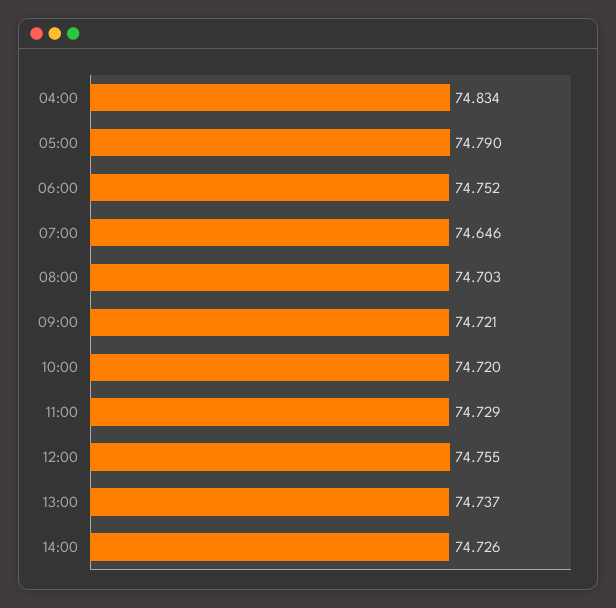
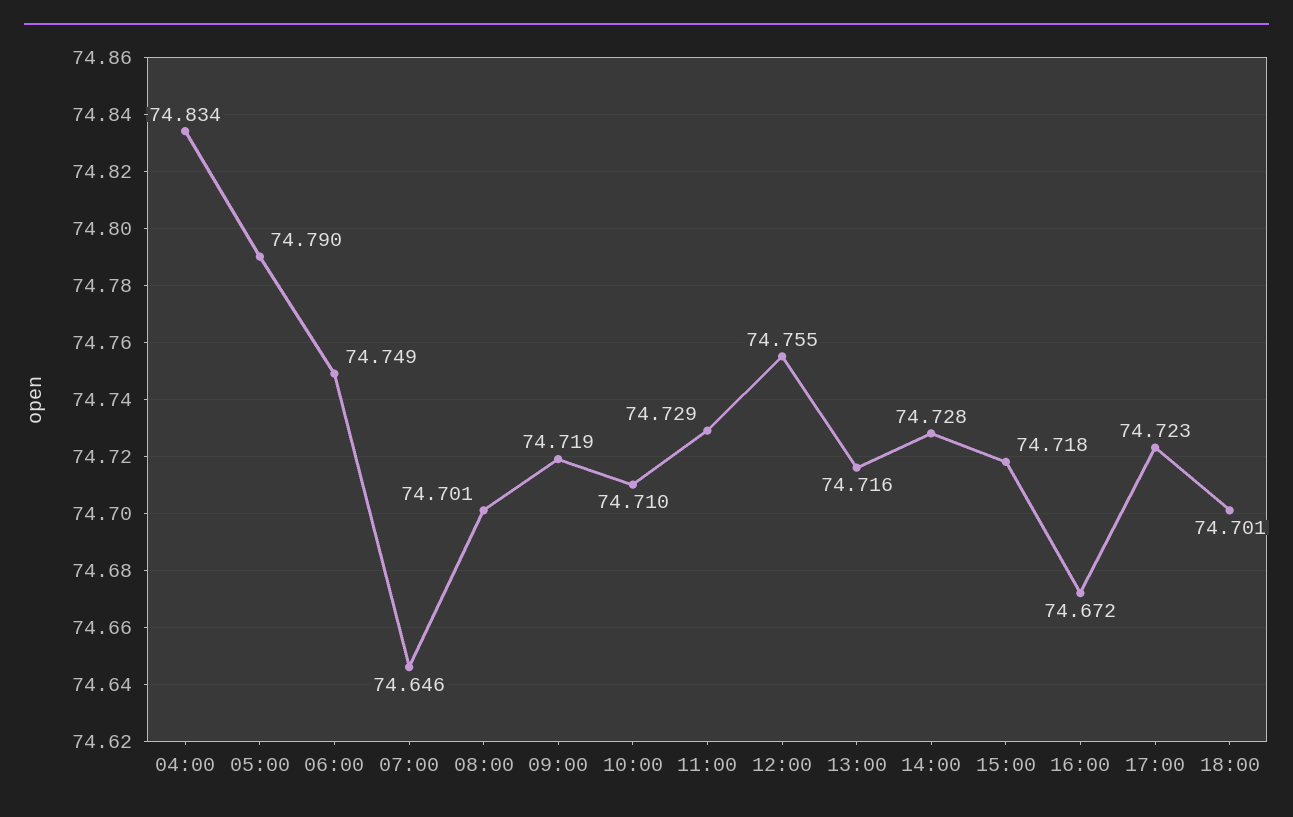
06:00: 74.752 -> 74.749
08:00: 74.703 -> 74.701
09:00: 74.721 -> 74.719
10:00: 74.72 -> 74.71
13:00: 74.737 -> 74.716
14:00: 74.726 -> 74.728
15:00: none -> 74.718
16:00: none -> 74.672
17:00: none -> 74.723
18:00: none -> 74.701

